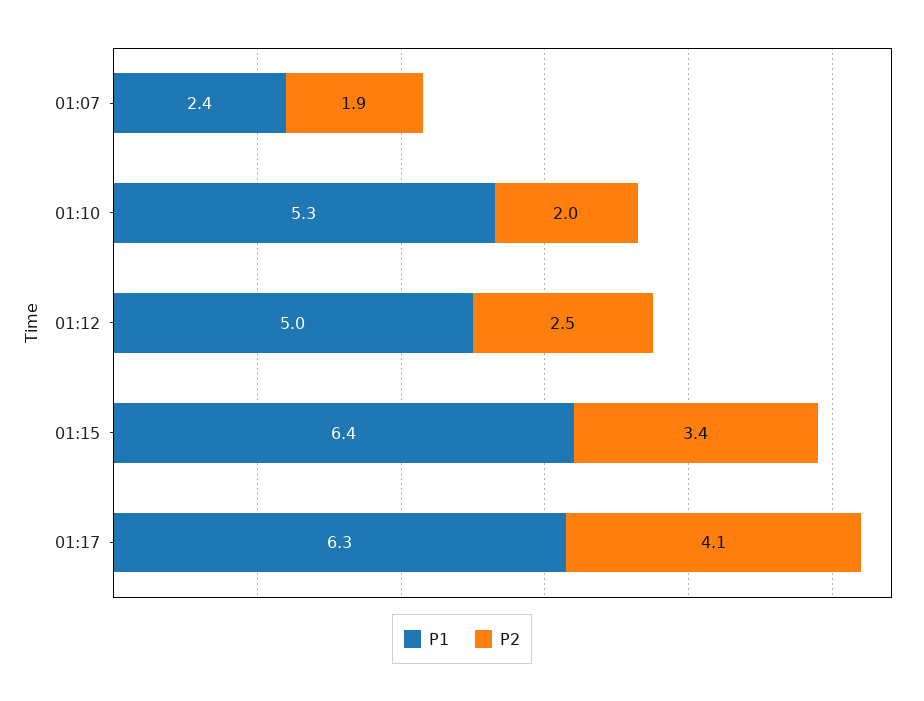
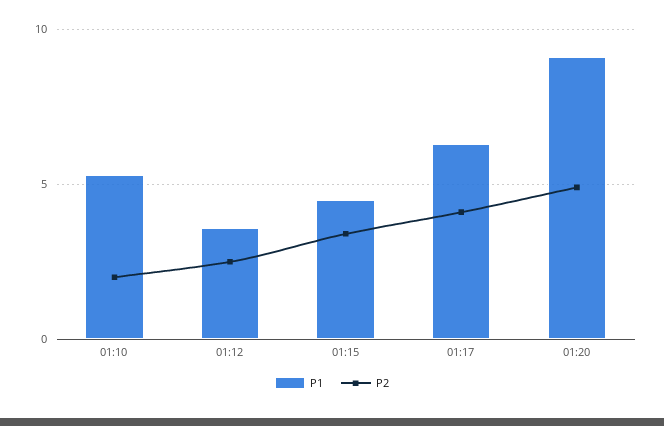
P1, 01:07: 2.4 -> none
P2, 01:07: 1.9 -> none
P1, 01:12: 5 -> 3.5
P1, 01:15: 6.4 -> 4.5
P1, 01:20: none -> 9
P2, 01:20: none -> 5

